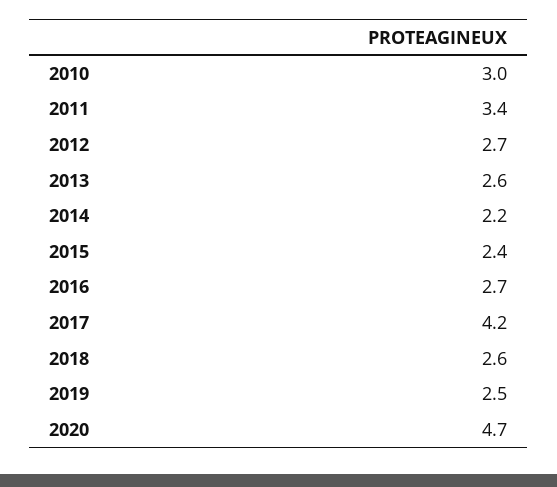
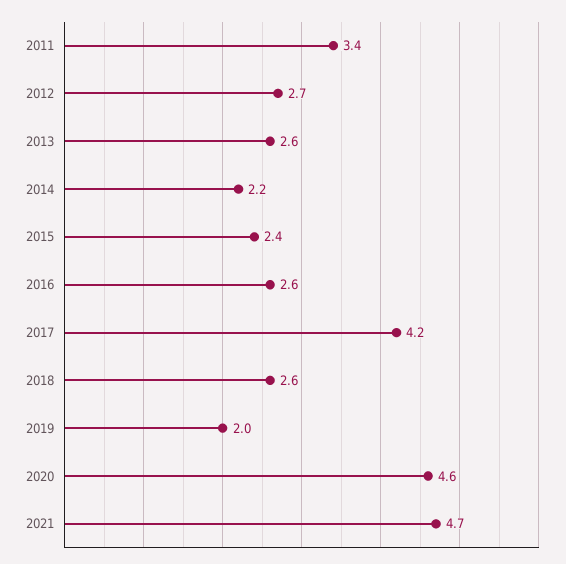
2010: 3 -> none
2016: 2.7 -> 2.6
2019: 2.5 -> 2
2020: 4.7 -> 4.6
2021: none -> 4.7

